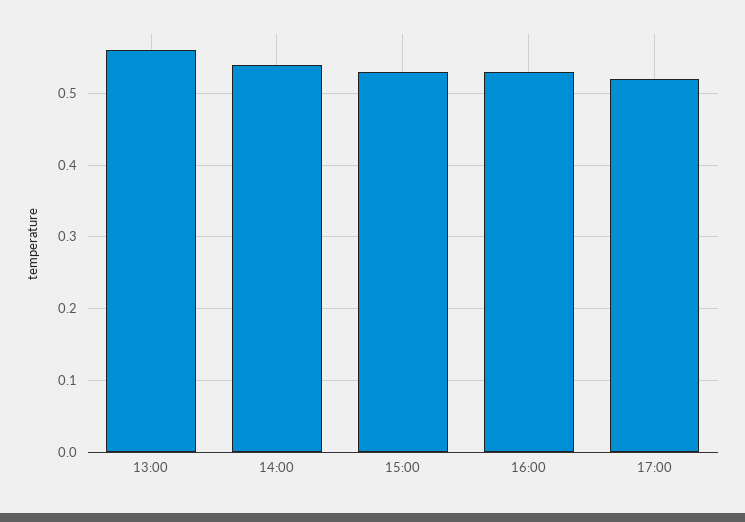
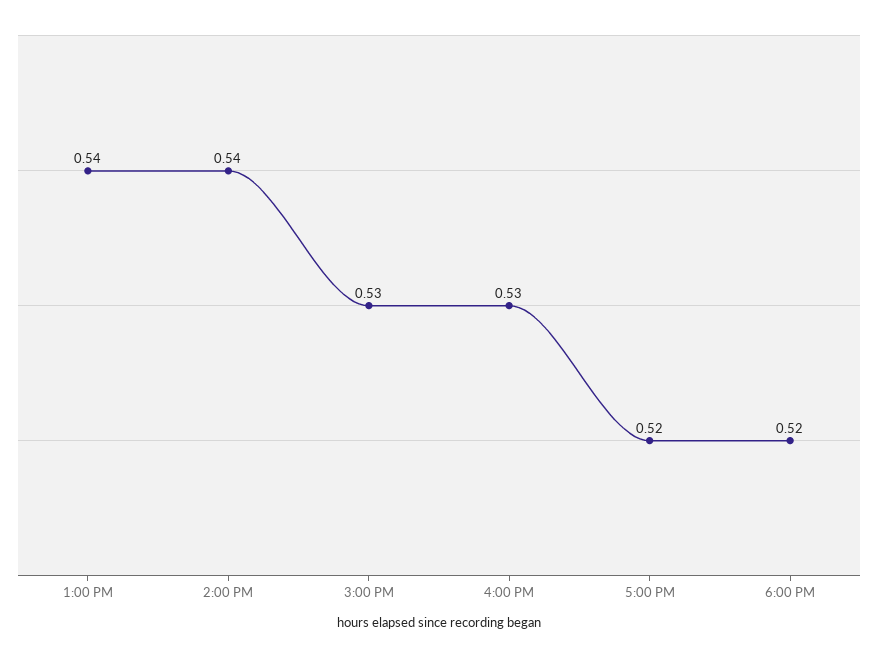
13:00: 0.56 -> 0.54
6:00 PM: none -> 0.52

